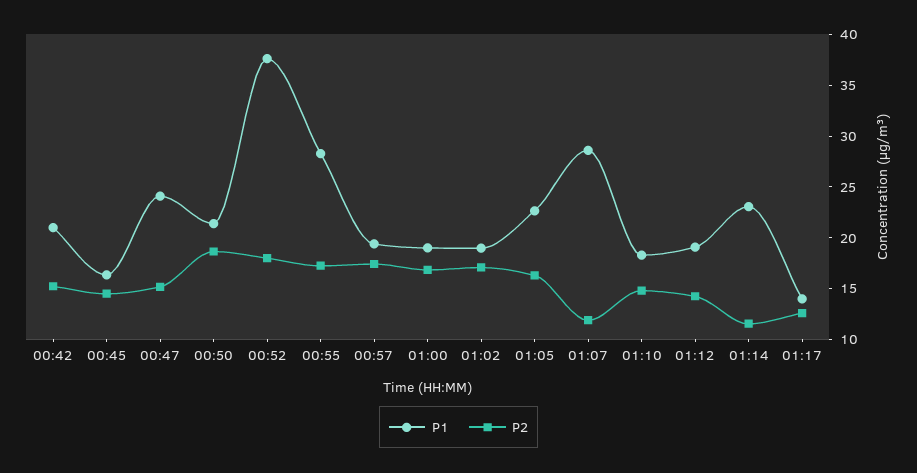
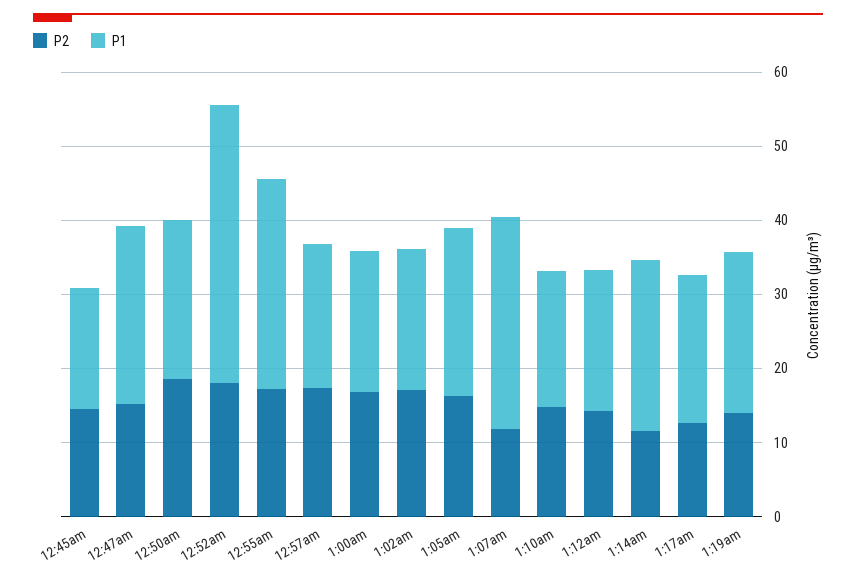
P1, 00:42: 21 -> none
P2, 00:42: 15 -> none
P1, 01:17: 14 -> 20
P2, 1:19am: none -> 14
P1, 1:19am: none -> 22

